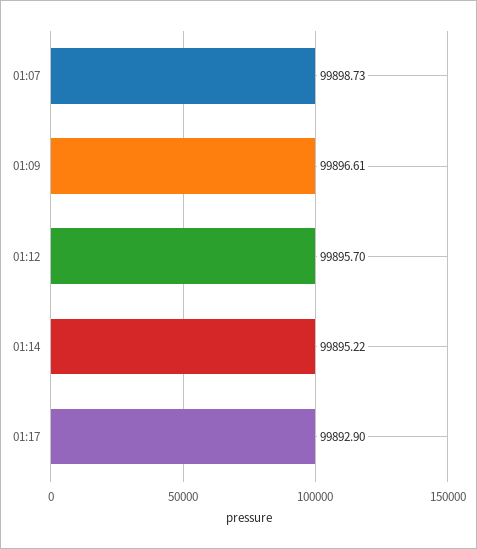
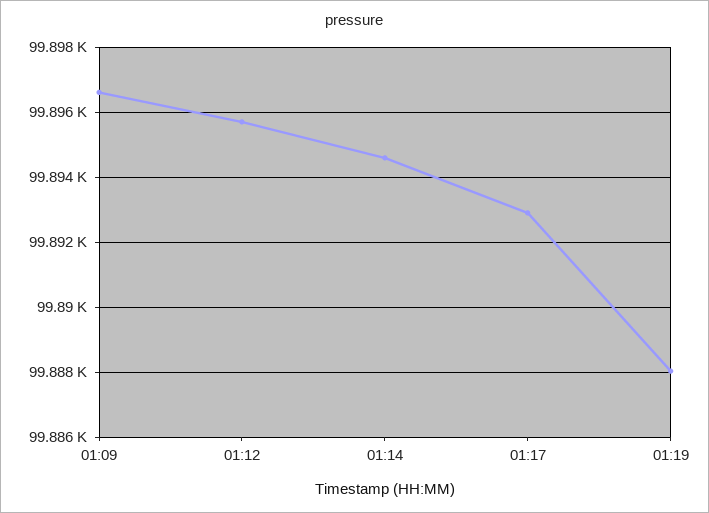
01:07: 99898.73 -> none
01:14: 99895.22 -> 99894.6
01:19: none -> 99888

